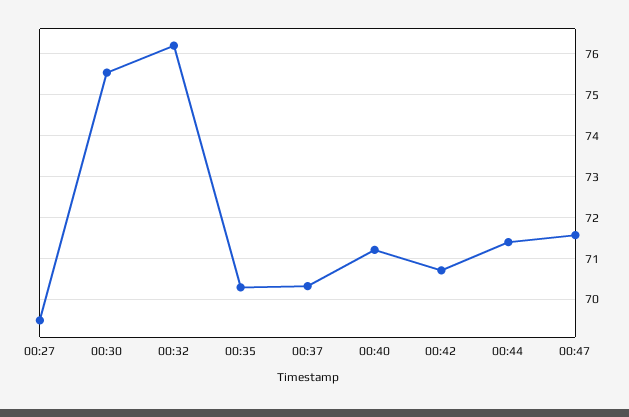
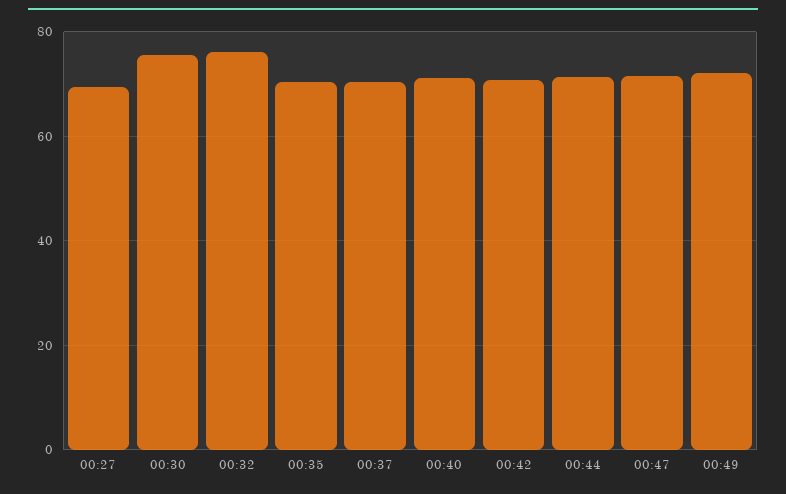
00:49: none -> 72

